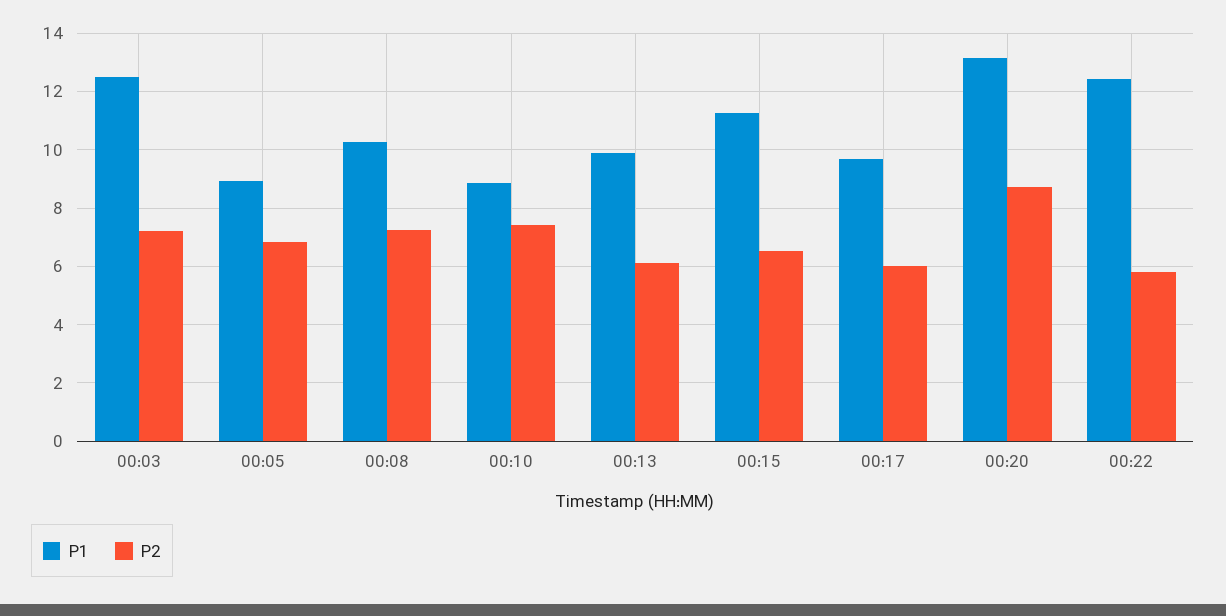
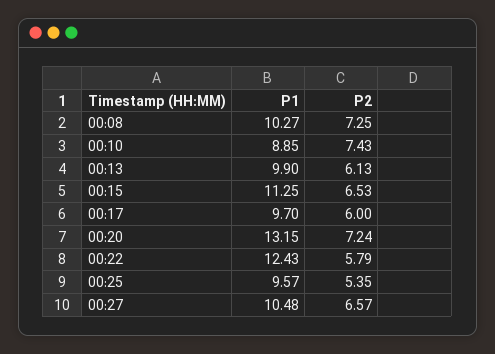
P1, 00:03: 12.5 -> none
P2, 00:03: 7.25 -> none
P1, 00:05: 9 -> none
P2, 00:05: 6.75 -> none
P2, 00:20: 8.75 -> 7.24
P1, 00:25: none -> 9.57
P2, 00:25: none -> 5.35
P1, 00:27: none -> 10.48
P2, 00:27: none -> 6.57

